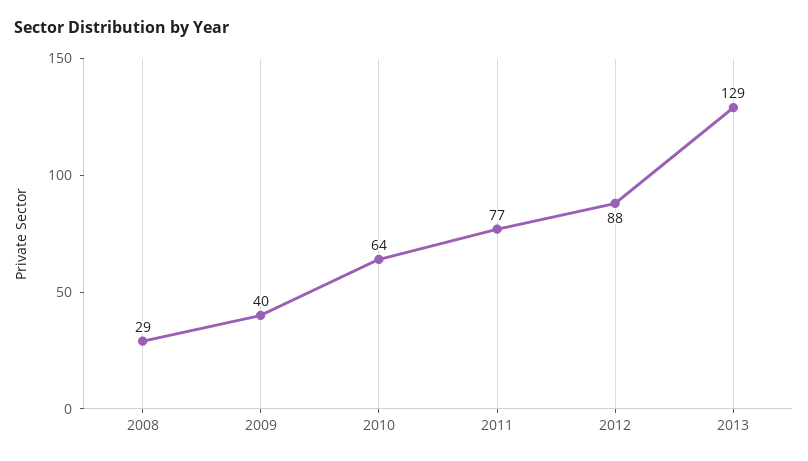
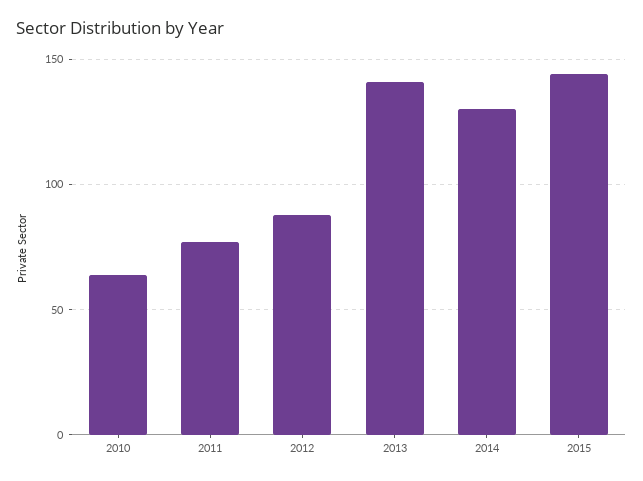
2008: 29 -> none
2009: 40 -> none
2013: 129 -> 140
2014: none -> 130
2015: none -> 145

